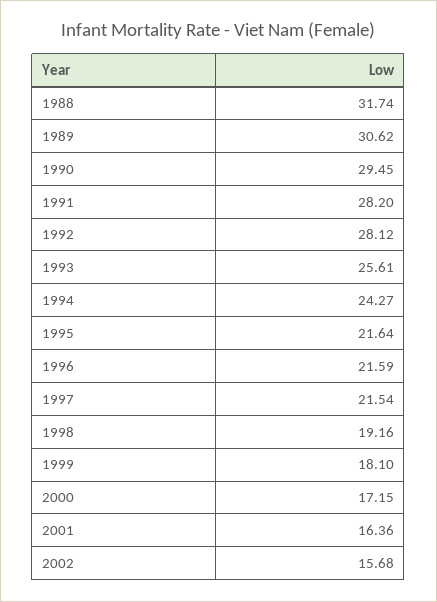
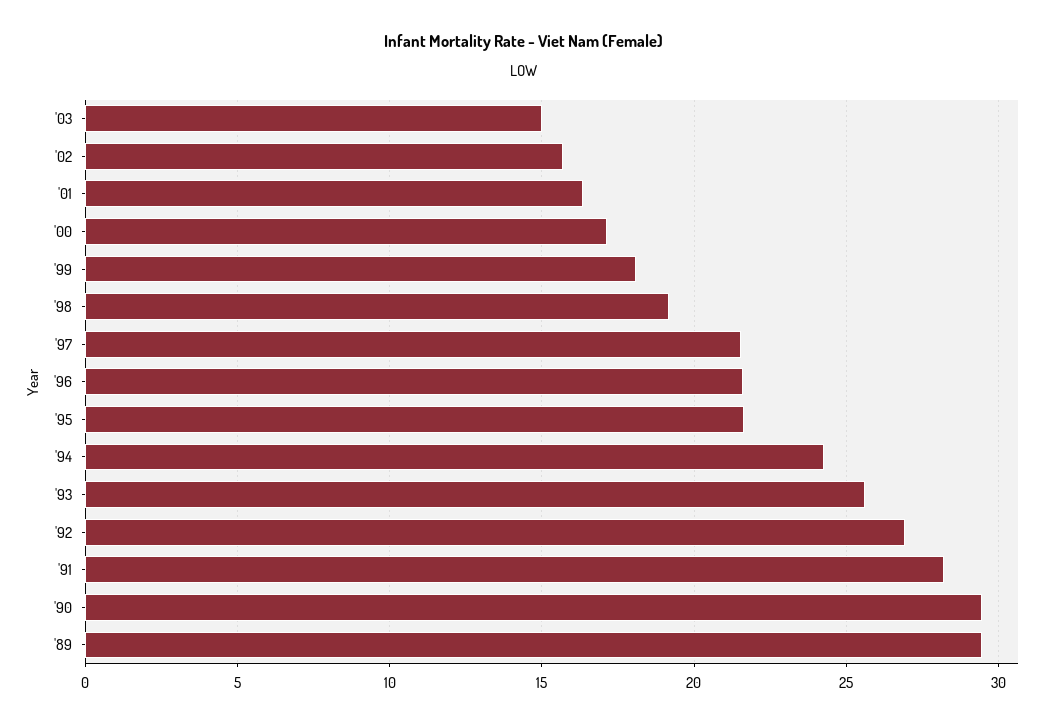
1988: 31.74 -> none
1989: 30.62 -> 29.5
1992: 28.12 -> 27
'03: none -> 15

